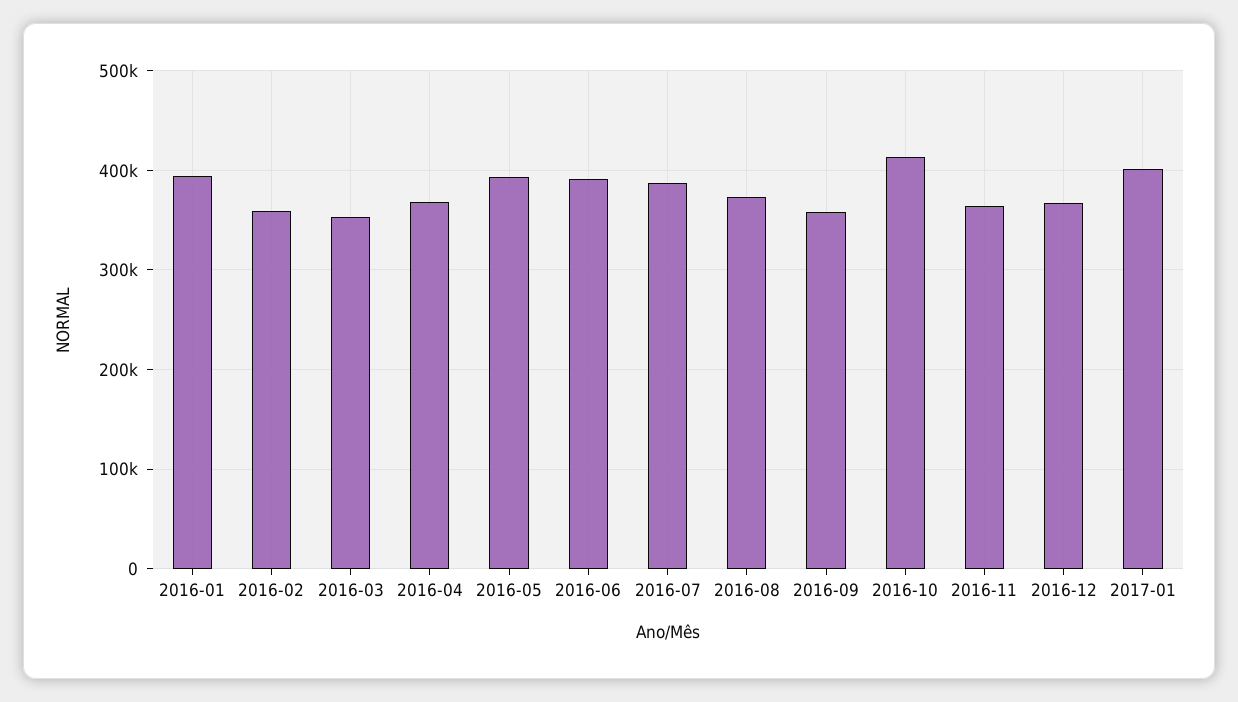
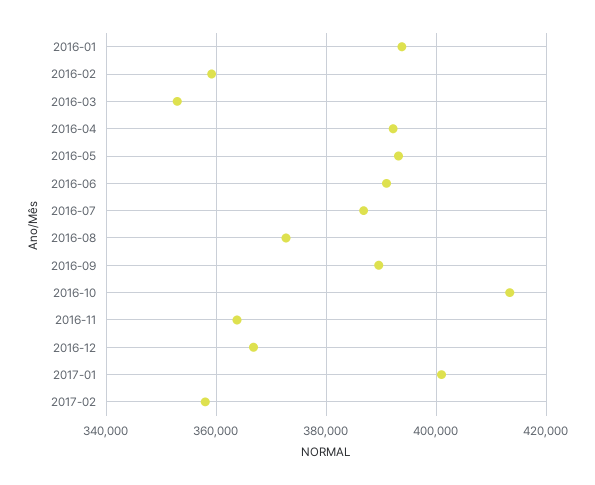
2016-04: 370000 -> 392000
2016-09: 360000 -> 390000
2017-02: none -> 358000

